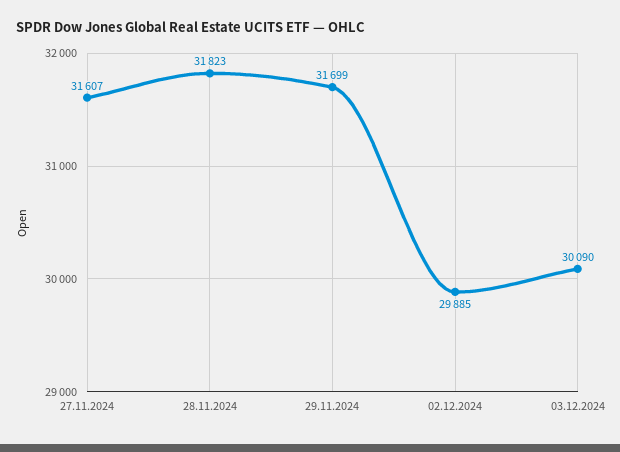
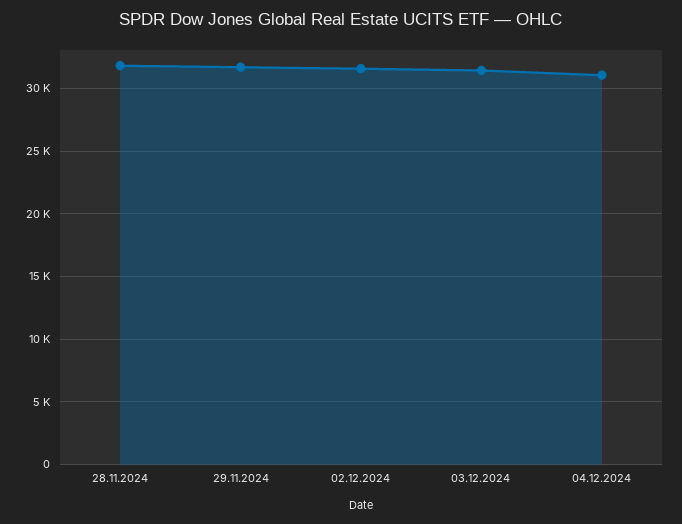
27.11.2024: 31607 -> none
02.12.2024: 29885 -> 31500
03.12.2024: 30090 -> 31500
04.12.2024: none -> 31000

